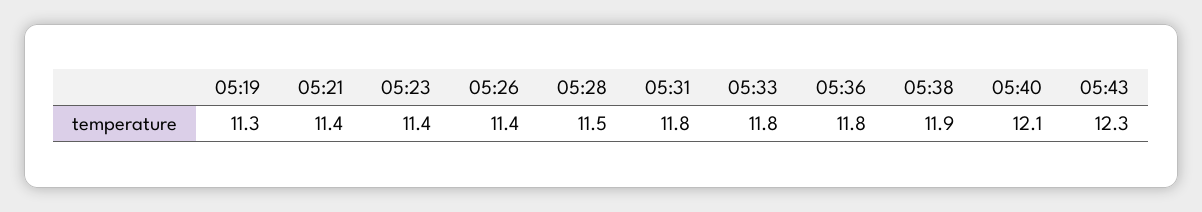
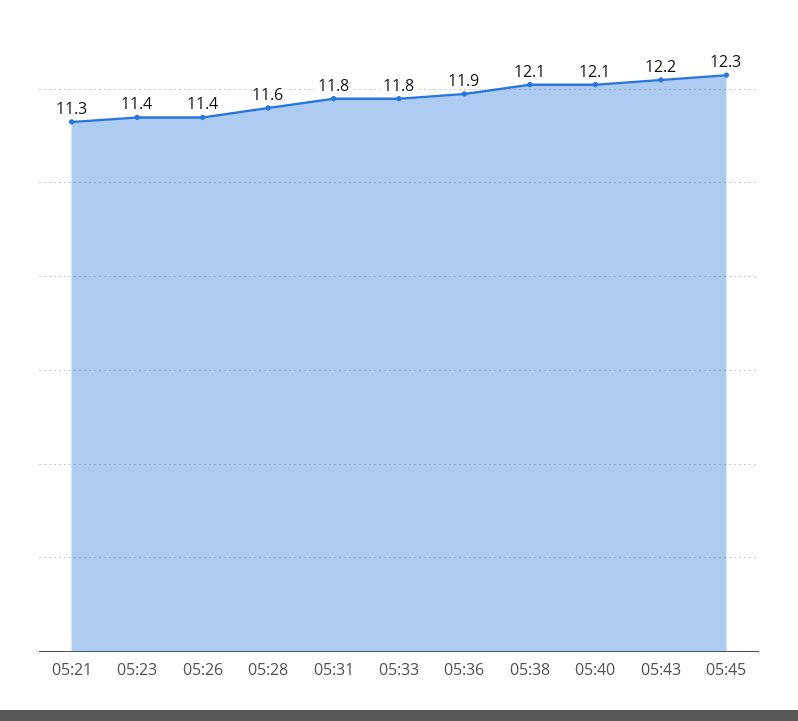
05:19: 11.3 -> none
05:21: 11.4 -> 11.3
05:28: 11.5 -> 11.6
05:36: 11.8 -> 11.9
05:38: 11.9 -> 12.1
05:43: 12.3 -> 12.2
05:45: none -> 12.3

